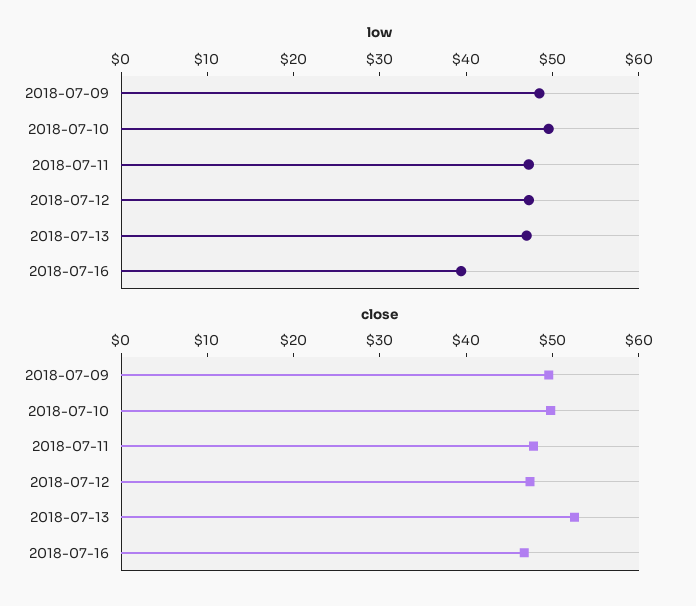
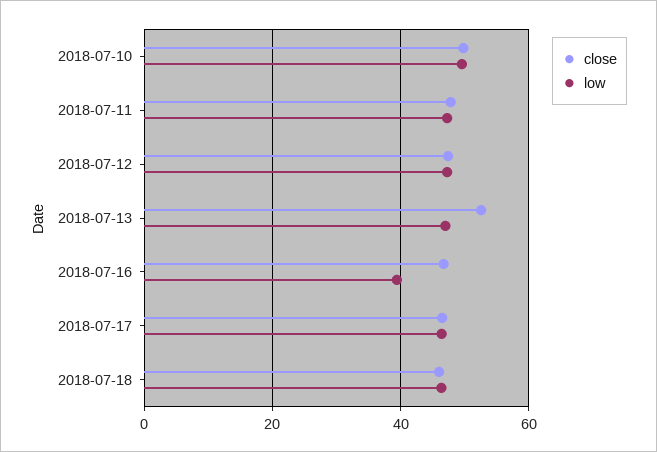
low, 2018-07-09: 48 -> none
close, 2018-07-09: 50 -> none
close, 2018-07-17: none -> 46
low, 2018-07-17: none -> 46
close, 2018-07-18: none -> 46
low, 2018-07-18: none -> 46

